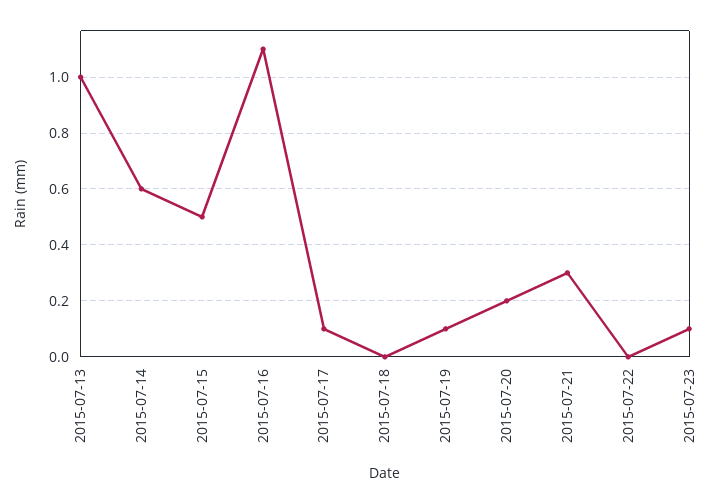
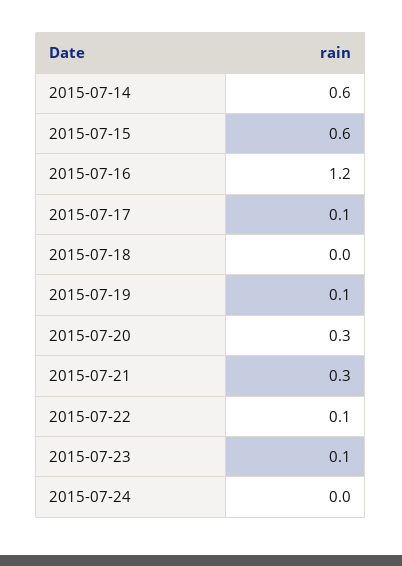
2015-07-13: 1 -> none
2015-07-15: 0.5 -> 0.6
2015-07-16: 1.1 -> 1.2
2015-07-20: 0.2 -> 0.3
2015-07-22: 0 -> 0.1
2015-07-24: none -> 0

